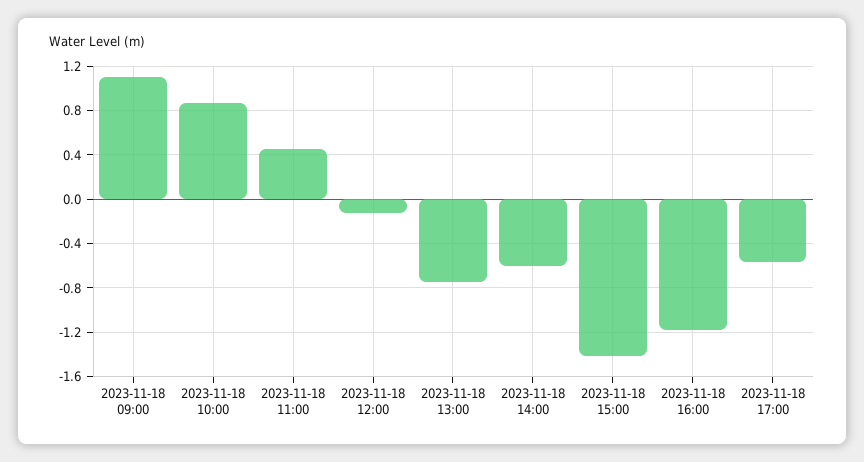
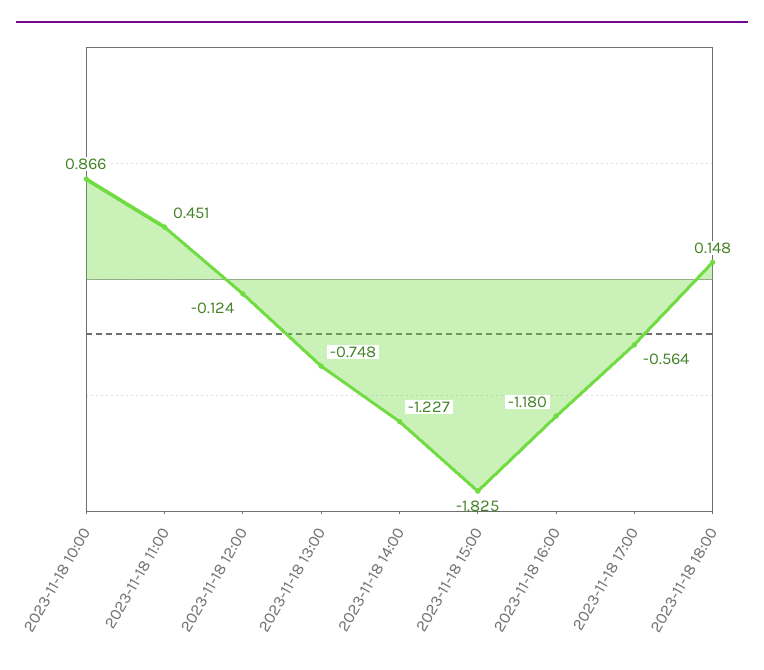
2023-11-18 09:00: 1.1 -> none
2023-11-18 14:00: -0.6 -> -1.227
2023-11-18 15:00: -1.4 -> -1.825
2023-11-18 18:00: none -> 0.148

